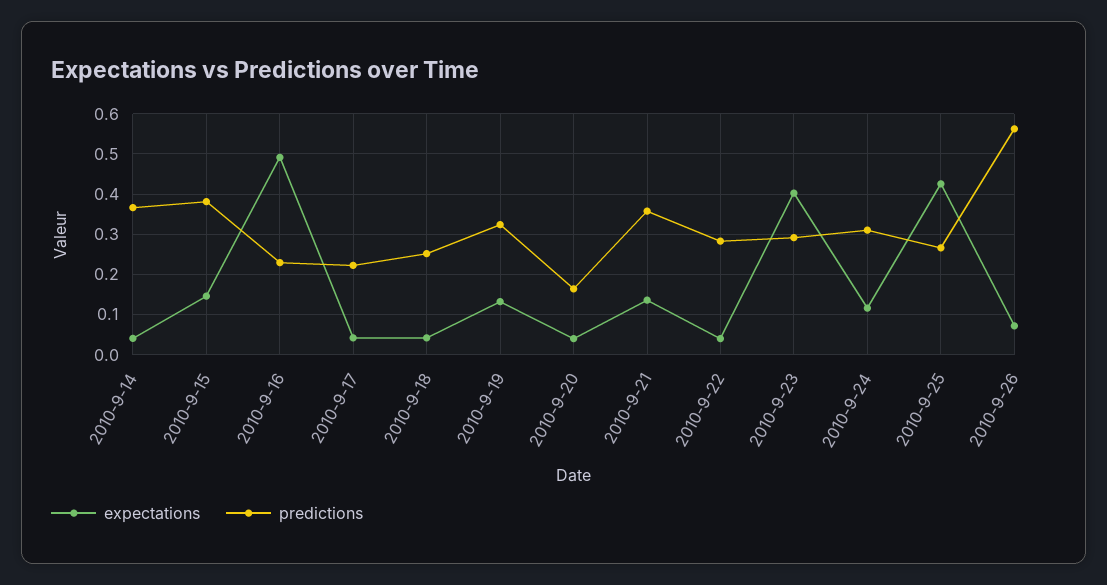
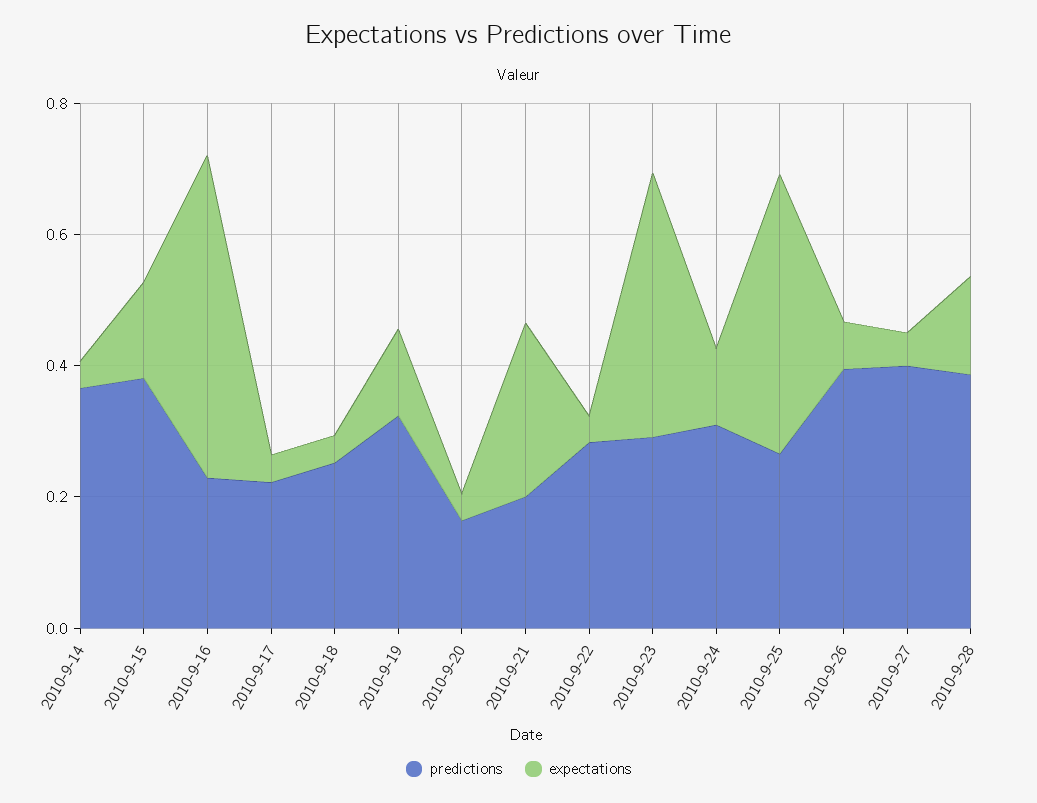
expectations, 2010-9-21: 0.14 -> 0.25
predictions, 2010-9-21: 0.36 -> 0.2
predictions, 2010-9-26: 0.56 -> 0.4
predictions, 2010-9-27: none -> 0.4
expectations, 2010-9-27: none -> 0.05
predictions, 2010-9-28: none -> 0.4
expectations, 2010-9-28: none -> 0.15

